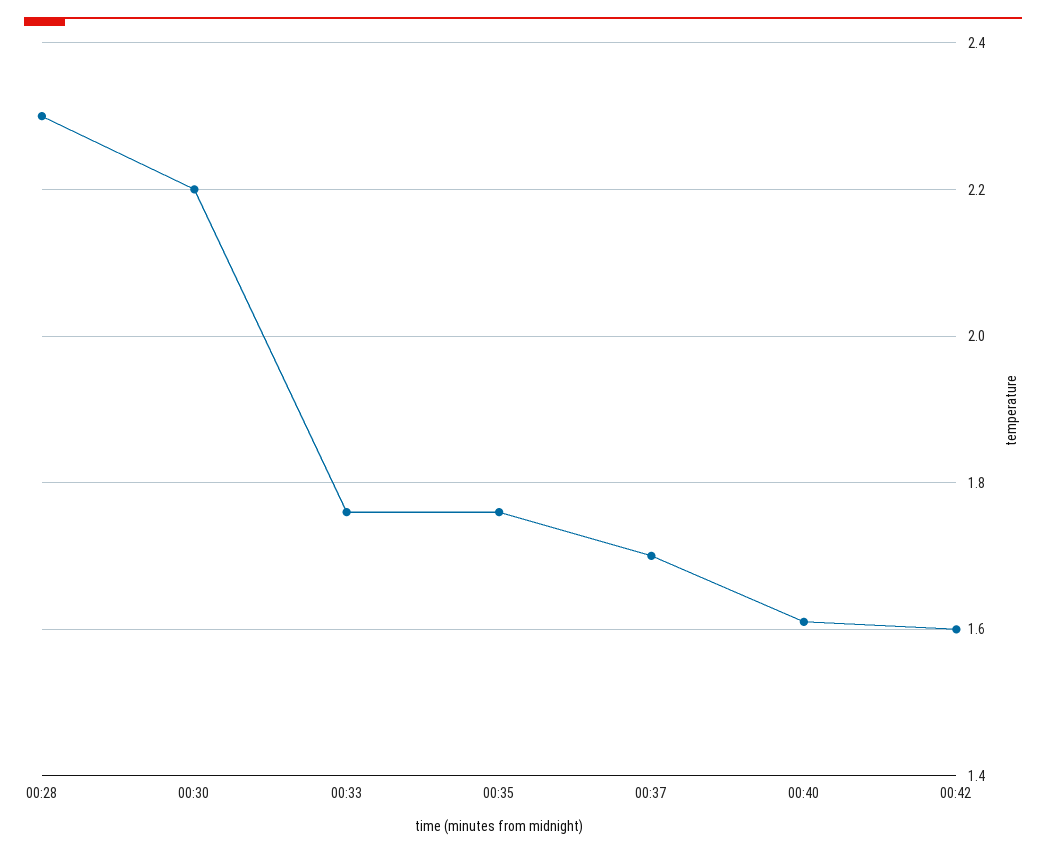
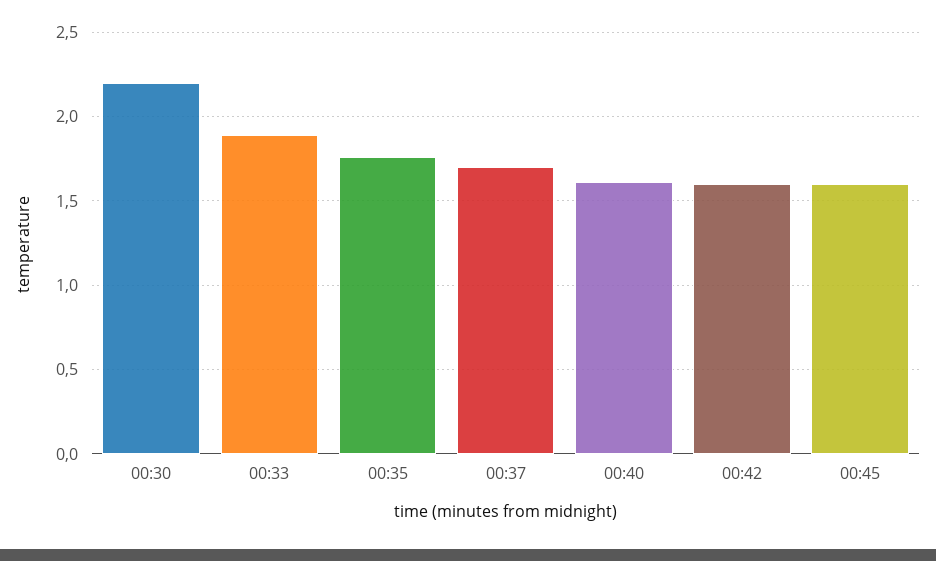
00:28: 2.3 -> none
00:33: 1.75 -> 1.9
00:45: none -> 1.6

